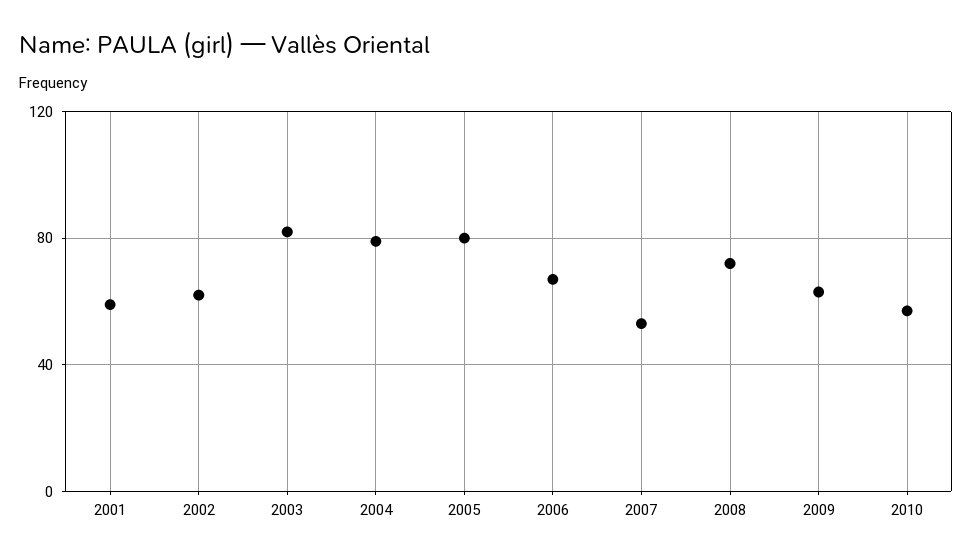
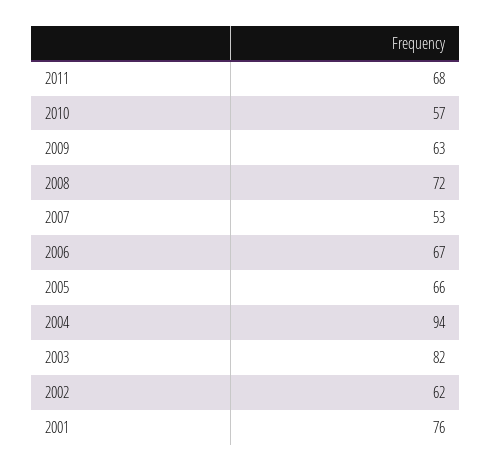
2001: 60 -> 76
2004: 80 -> 94
2005: 80 -> 66
2011: none -> 68

